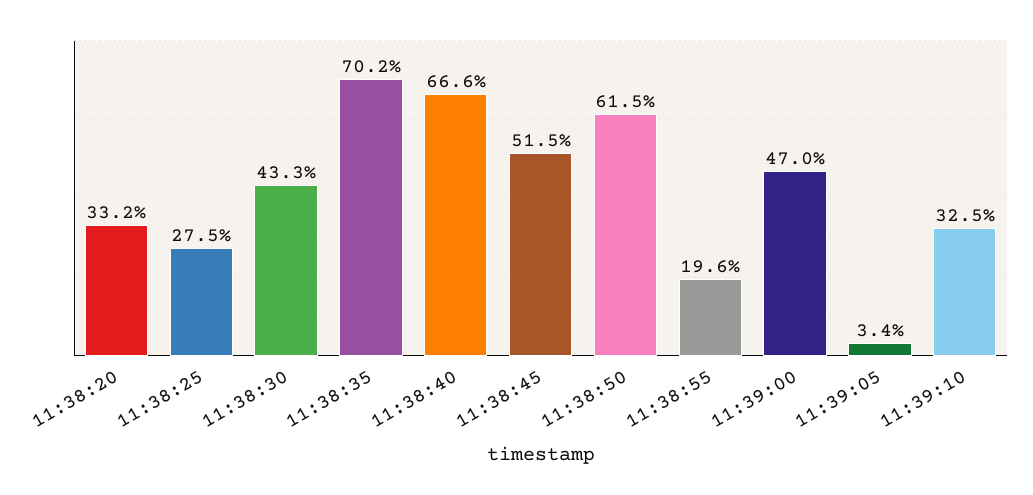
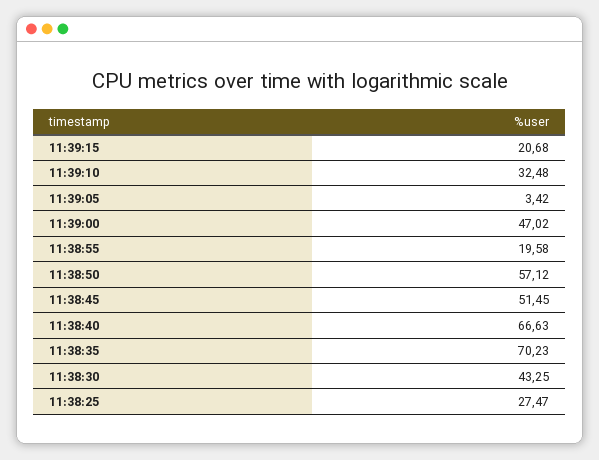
11:38:20: 33.2 -> none
11:38:50: 61.5 -> 57.12
11:39:15: none -> 20.68

